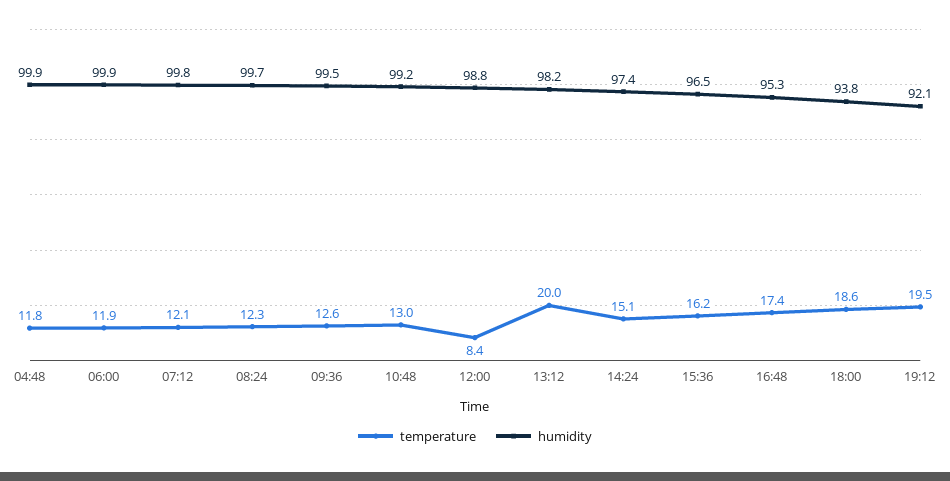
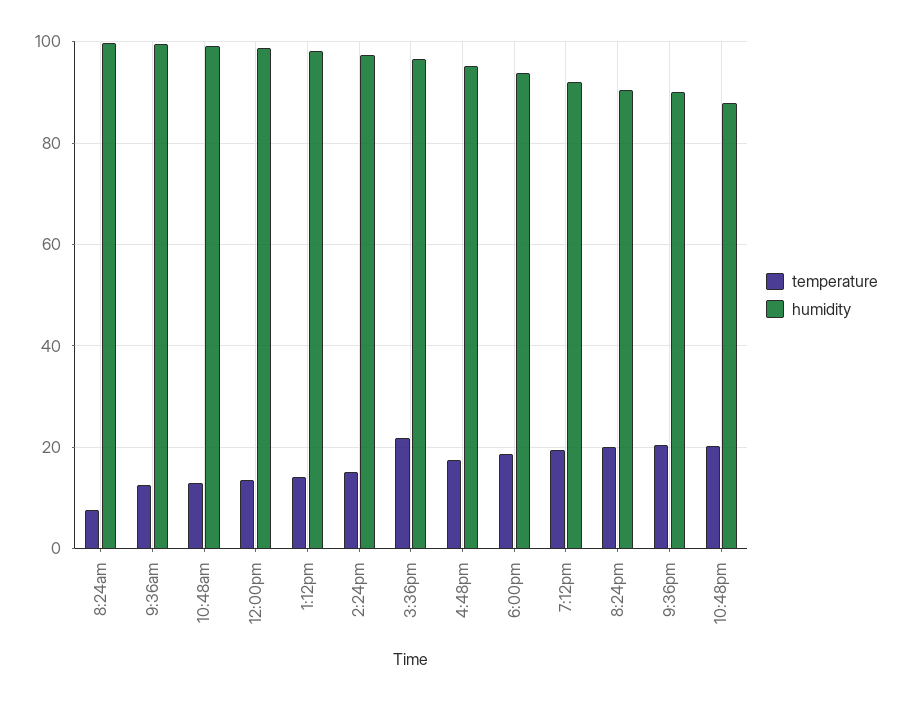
temperature, 04:48: 11.8 -> none
humidity, 04:48: 99.9 -> none
temperature, 06:00: 11.9 -> none
humidity, 06:00: 99.9 -> none
temperature, 07:12: 12.1 -> none
humidity, 07:12: 99.8 -> none
temperature, 08:24: 12.3 -> 8
temperature, 12:00: 8.4 -> 14
temperature, 13:12: 20 -> 14
temperature, 15:36: 16.2 -> 22
temperature, 8:24pm: none -> 20
humidity, 8:24pm: none -> 90
temperature, 9:36pm: none -> 20
humidity, 9:36pm: none -> 90
temperature, 10:48pm: none -> 20
humidity, 10:48pm: none -> 88

